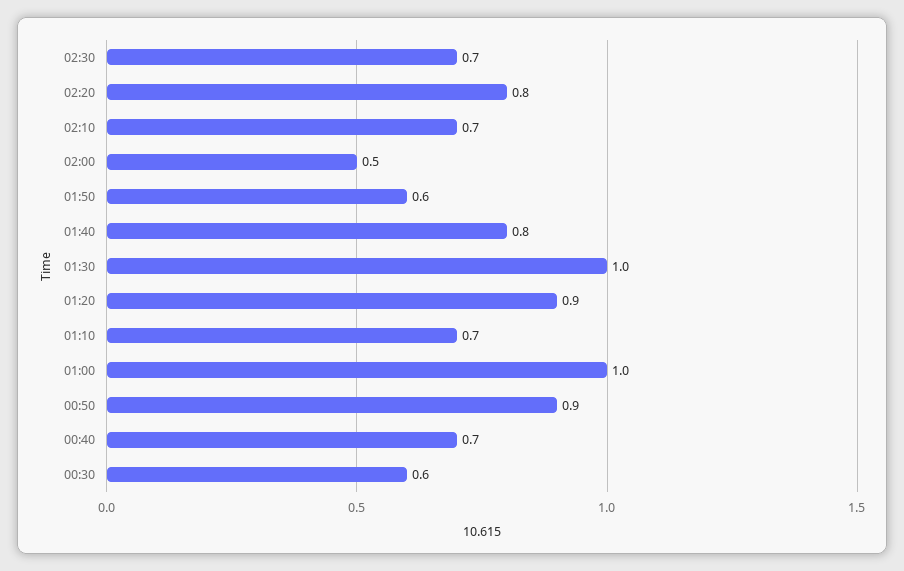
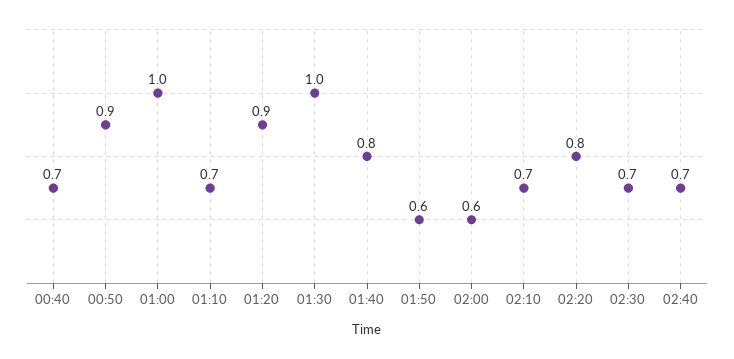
02:00: 0.5 -> 0.6
00:30: 0.6 -> none
02:40: none -> 0.7

